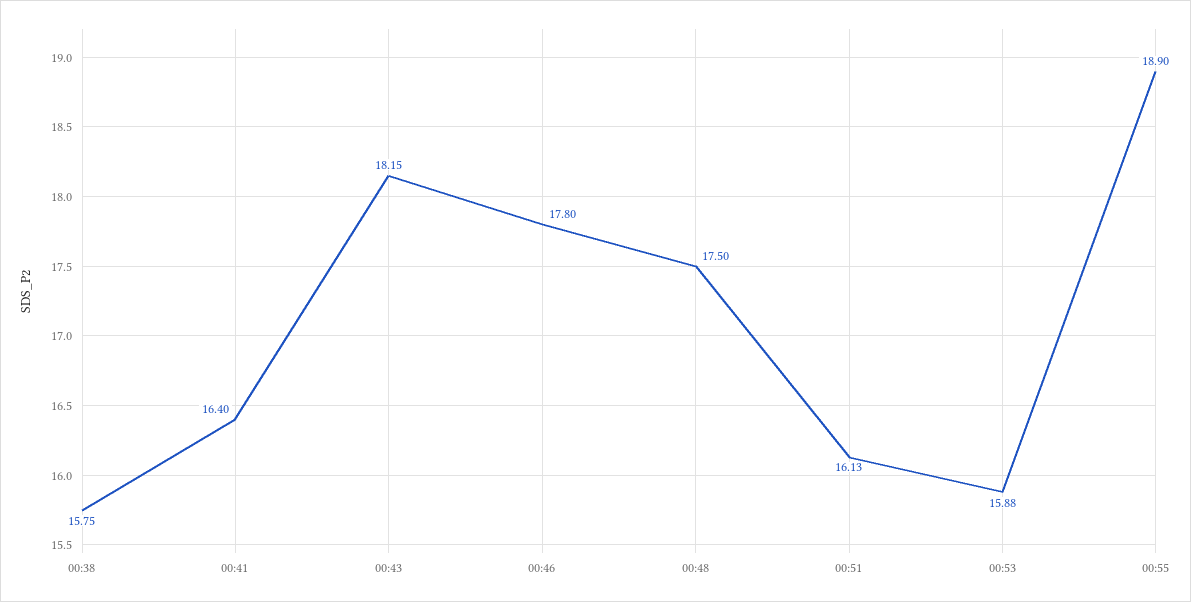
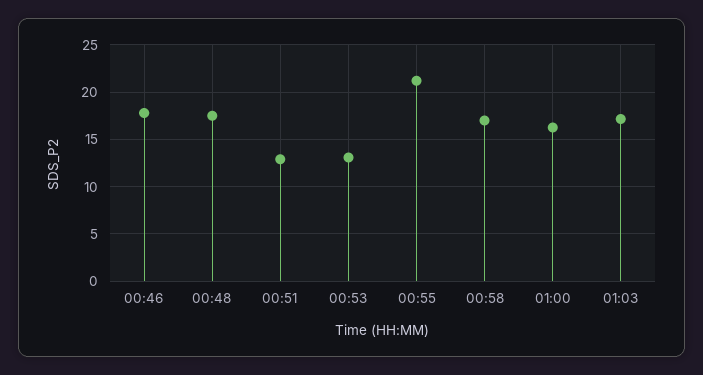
00:38: 15.75 -> none
00:41: 16.4 -> none
00:43: 18.15 -> none
00:51: 16.13 -> 13
00:53: 15.88 -> 13
00:55: 18.9 -> 21
00:58: none -> 17
01:00: none -> 16
01:03: none -> 17

